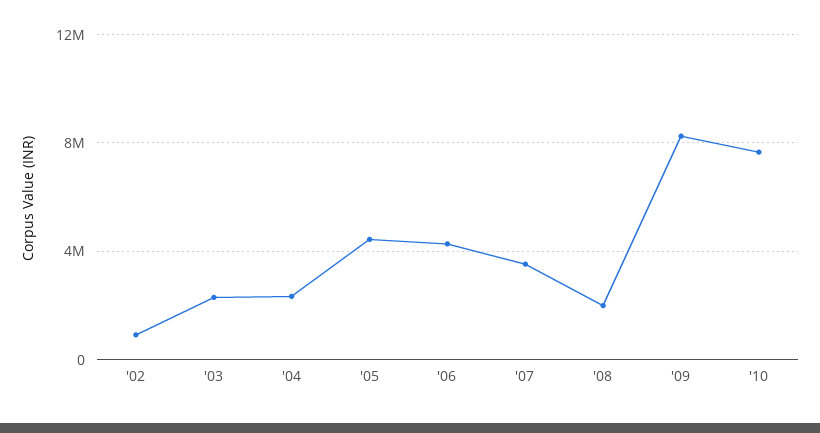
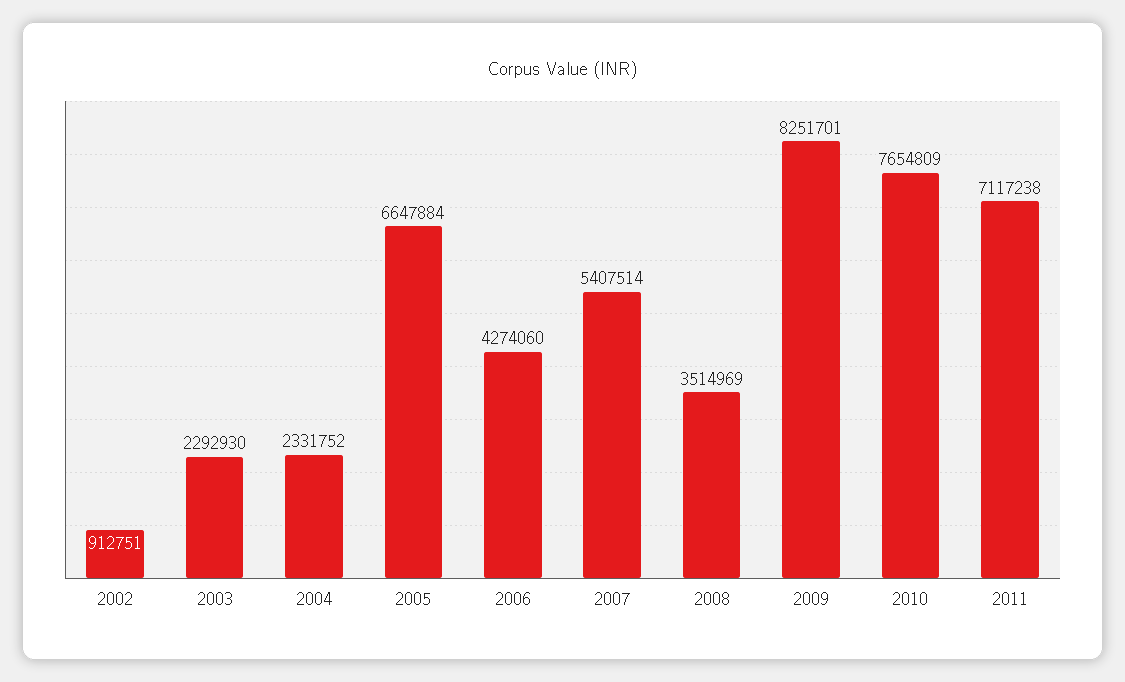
'05: 4500000 -> 6647884
'07: 3500000 -> 5407514
'08: 2000000 -> 3514969
2011: none -> 7117238

